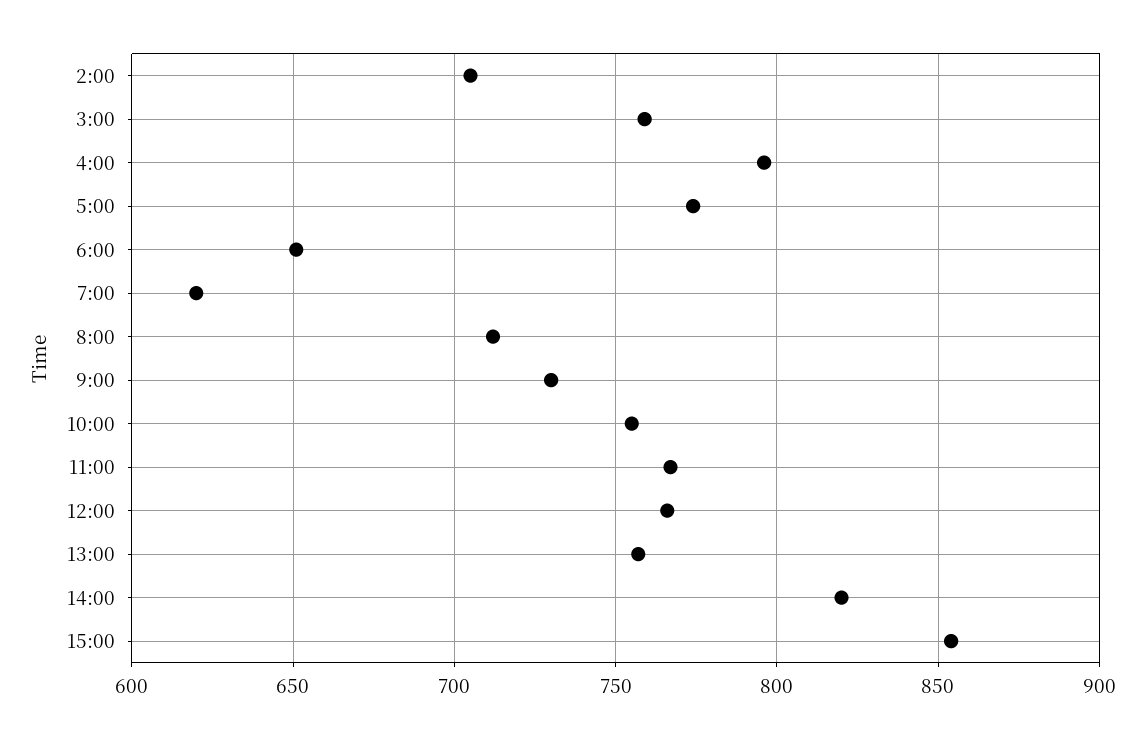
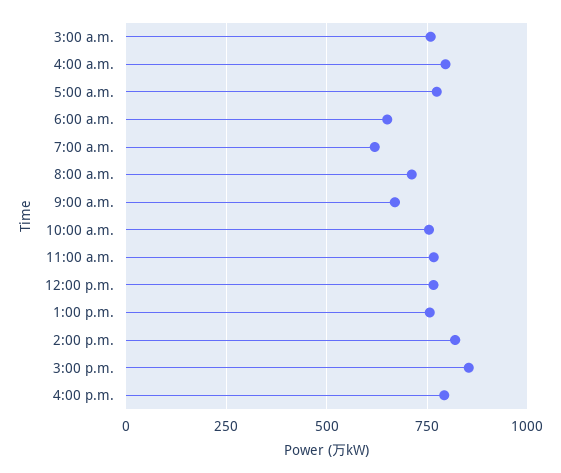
2:00: 705 -> none
9:00: 730 -> 675
4:00 p.m.: none -> 800

